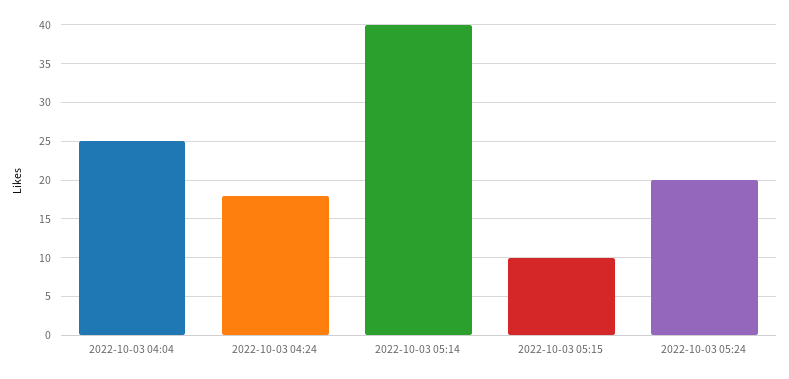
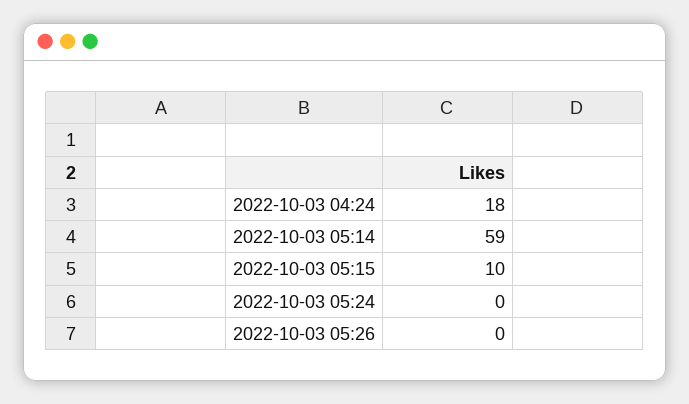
2022-10-03 04:04: 25 -> none
2022-10-03 05:14: 40 -> 59
2022-10-03 05:24: 20 -> 0
2022-10-03 05:26: none -> 0

